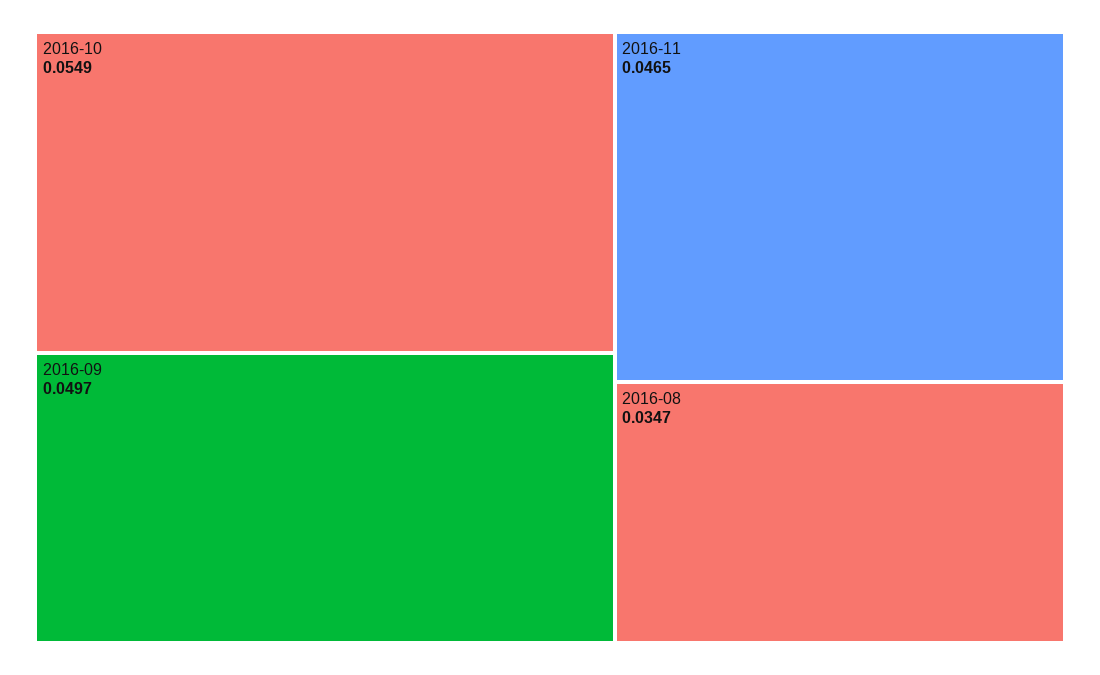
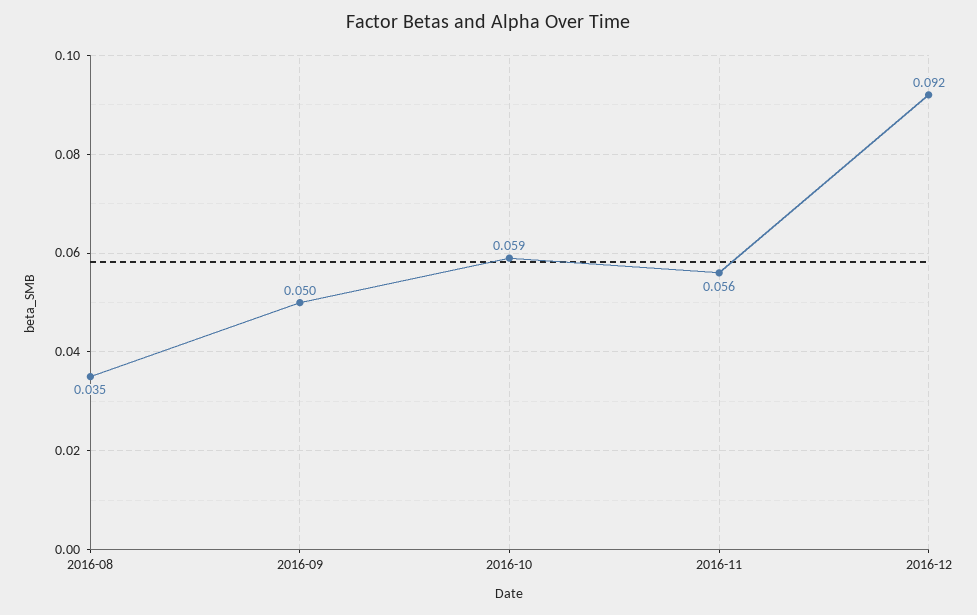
2016-10: 0.0549 -> 0.059
2016-11: 0.0465 -> 0.056
2016-12: none -> 0.092

